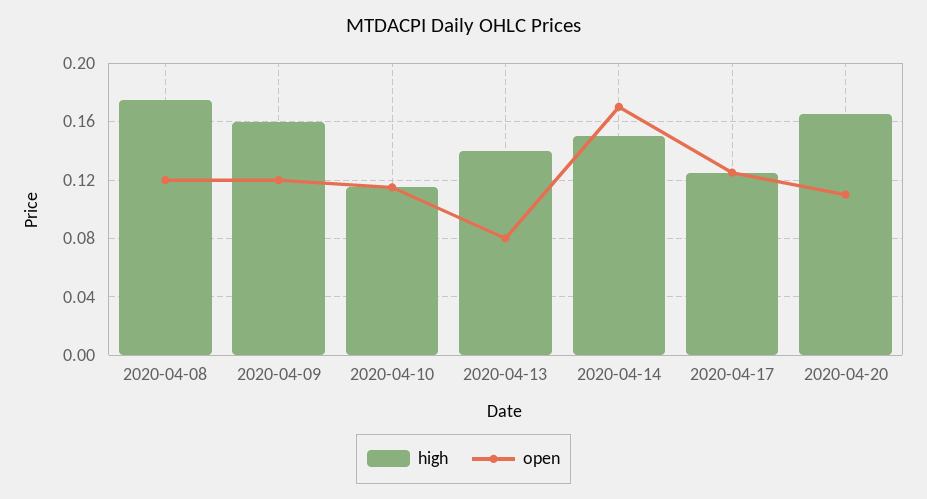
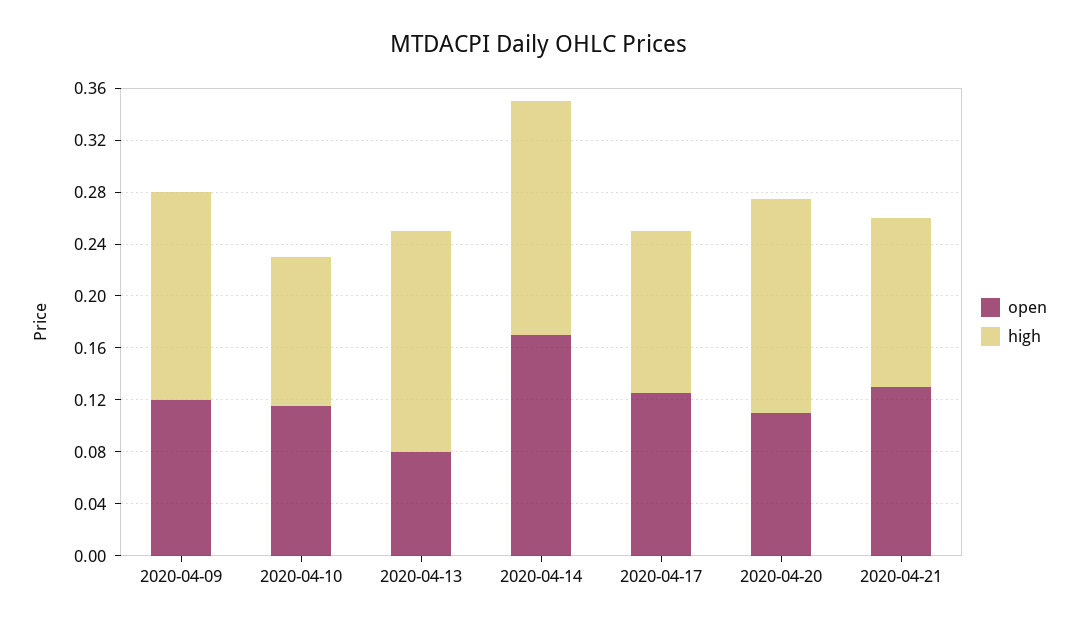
high, 2020-04-08: 0.175 -> none
open, 2020-04-08: 0.12 -> none
high, 2020-04-13: 0.14 -> 0.17
high, 2020-04-14: 0.15 -> 0.18
open, 2020-04-21: none -> 0.13
high, 2020-04-21: none -> 0.13

